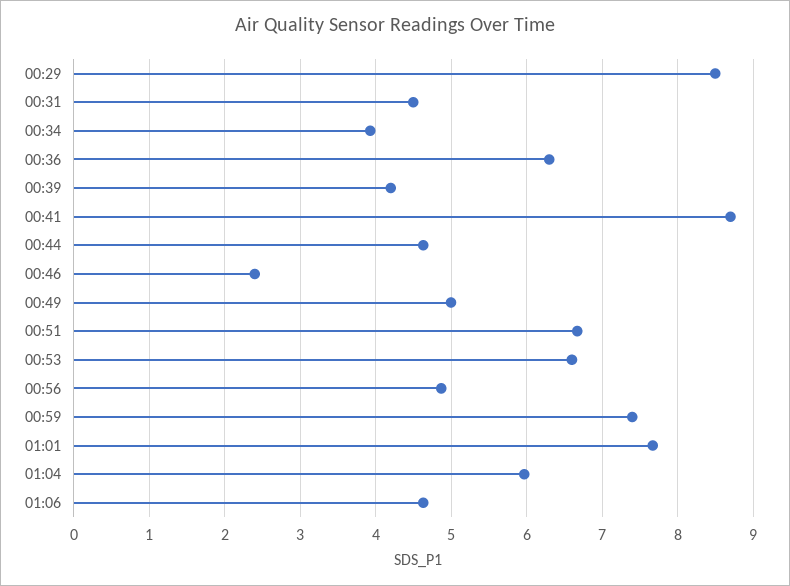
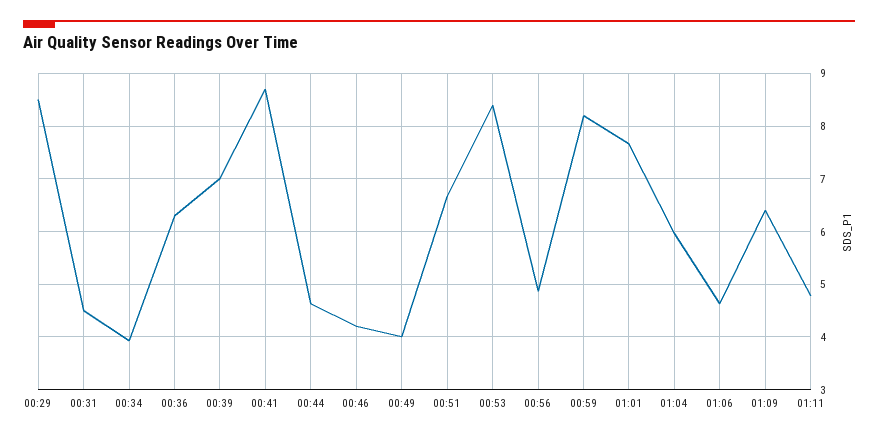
00:39: 4.2 -> 7
00:46: 2.4 -> 4.2
00:49: 5 -> 4
00:53: 6.6 -> 8.4
00:59: 7.4 -> 8.2
01:09: none -> 6.4
01:11: none -> 4.8

